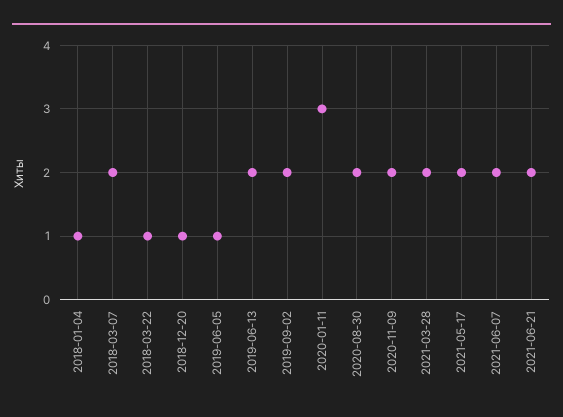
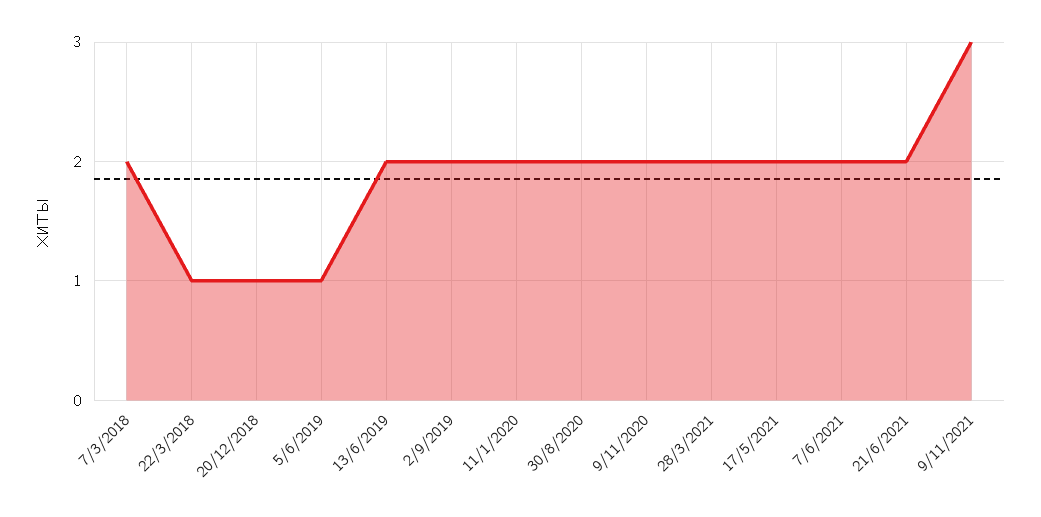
2018-01-04: 1 -> none
2020-01-11: 3 -> 2
9/11/2021: none -> 3

